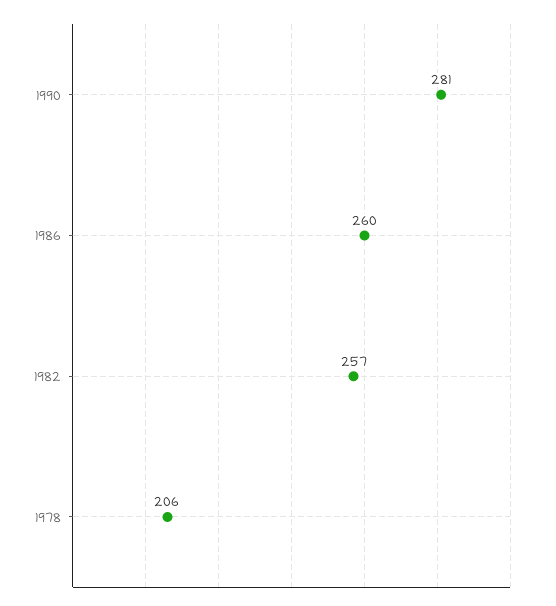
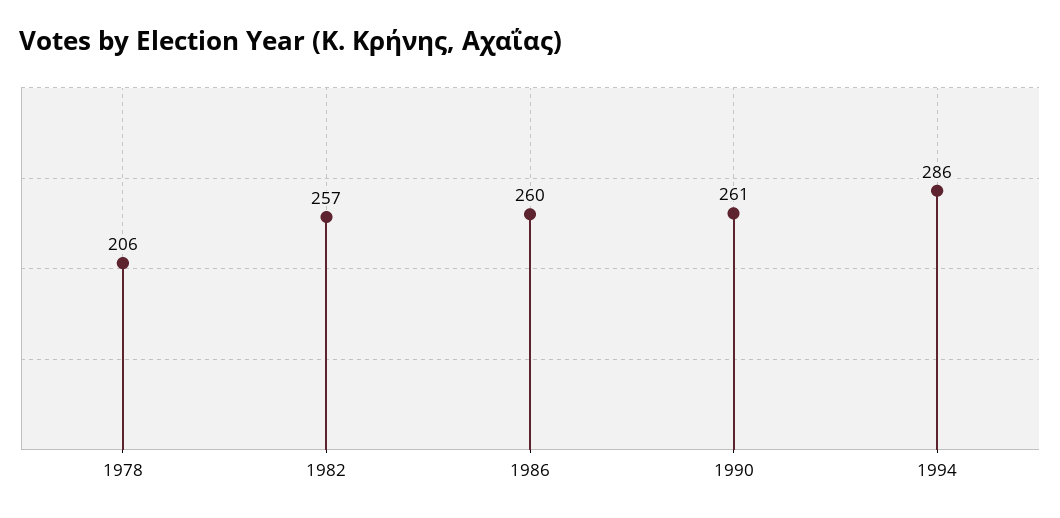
1990: 281 -> 261
1994: none -> 286

